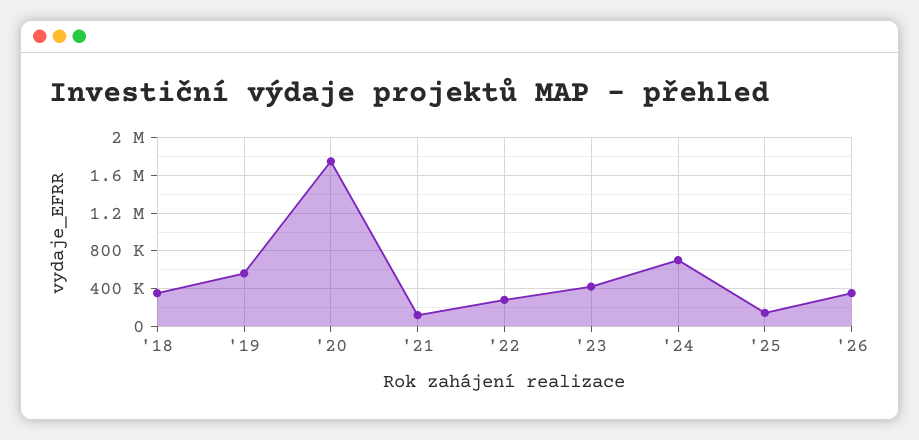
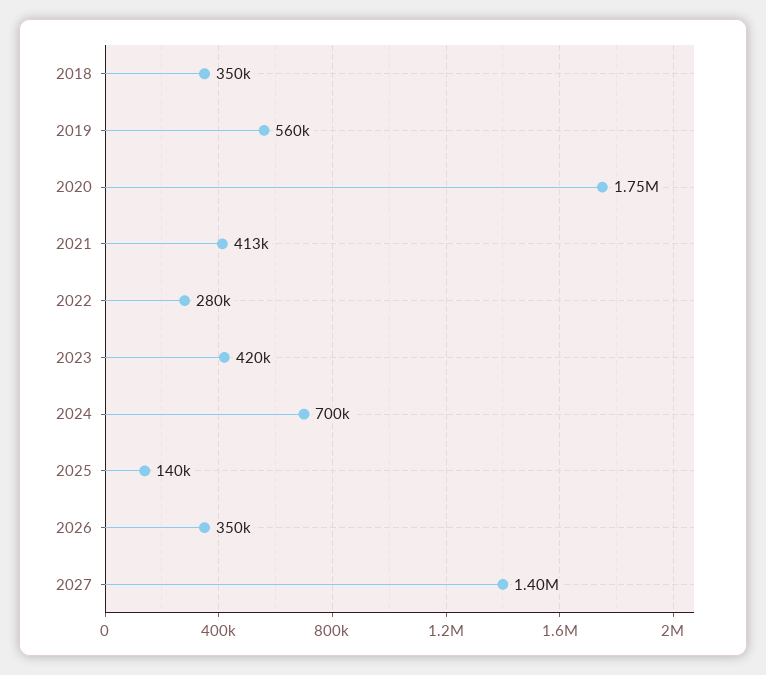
'21: 100000 -> 413000
2027: none -> 1400000

